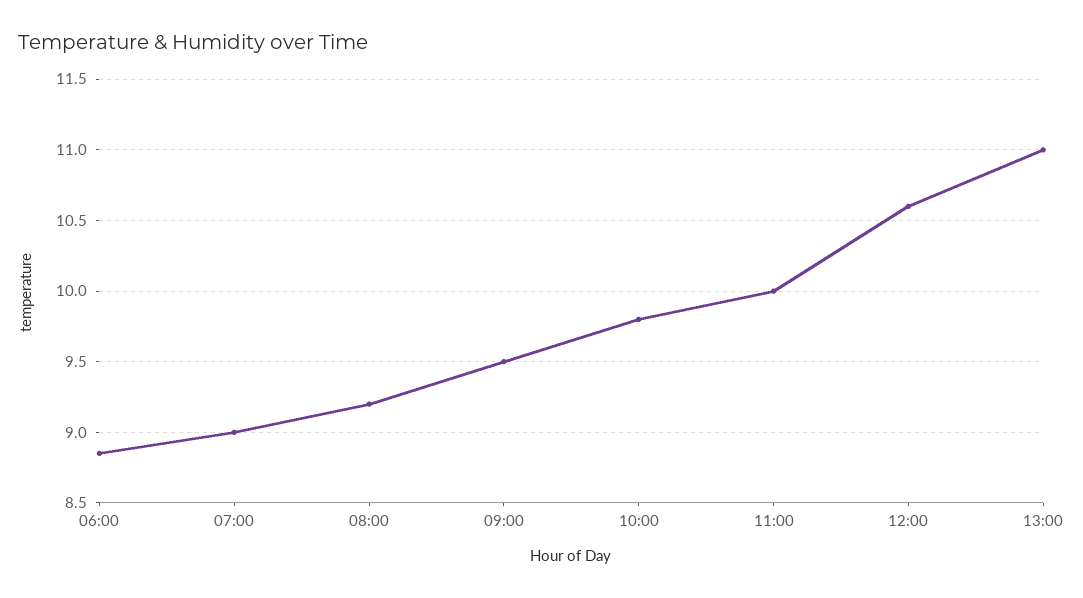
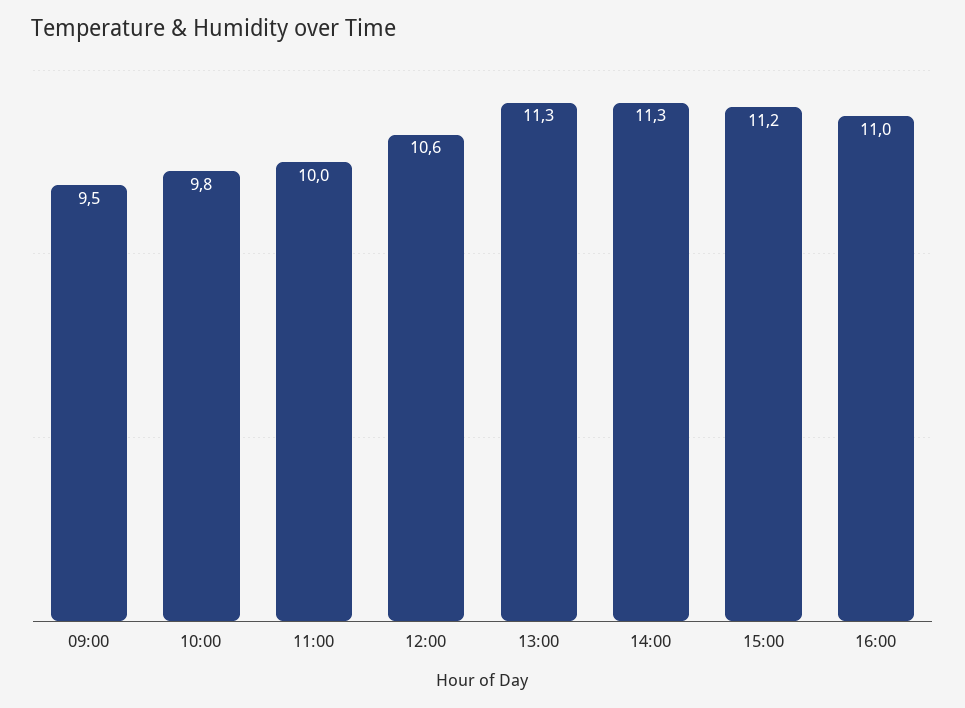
06:00: 8.85 -> none
07:00: 9 -> none
08:00: 9.2 -> none
13:00: 11 -> 11.3
14:00: none -> 11.3
15:00: none -> 11.2
16:00: none -> 11

